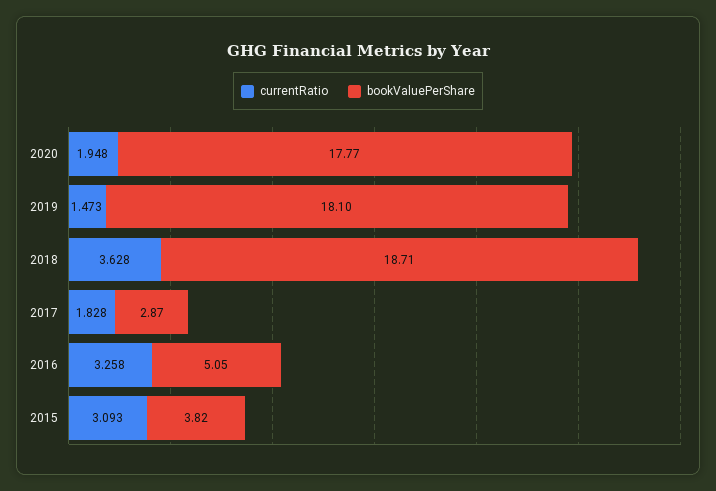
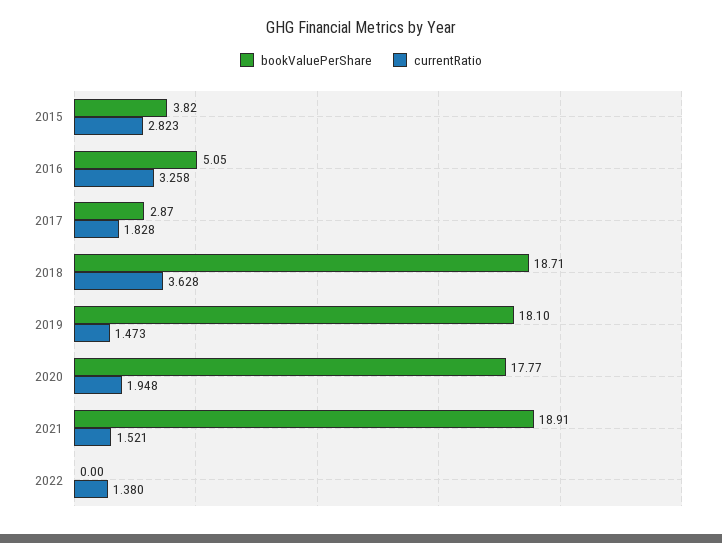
currentRatio, 2015: 3.093 -> 2.823
bookValuePerShare, 2021: none -> 18.91
currentRatio, 2021: none -> 1.521
bookValuePerShare, 2022: none -> 0
currentRatio, 2022: none -> 1.38

